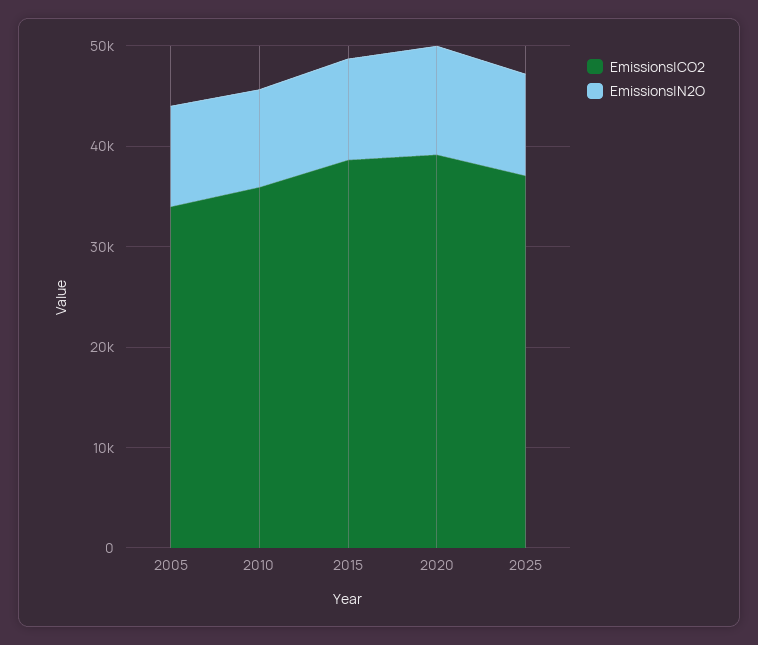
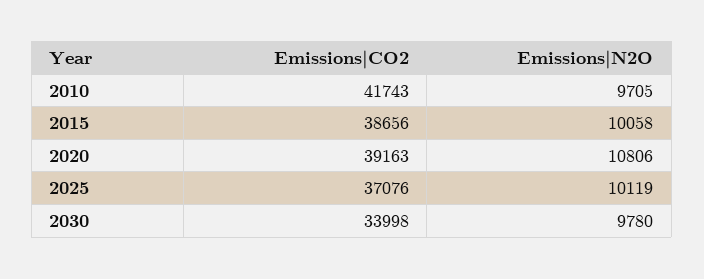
Emissions|CO2, 2005: 34000 -> none
Emissions|N2O, 2005: 10000 -> none
Emissions|CO2, 2010: 36000 -> 41743
Emissions|CO2, 2030: none -> 33998
Emissions|N2O, 2030: none -> 9780

